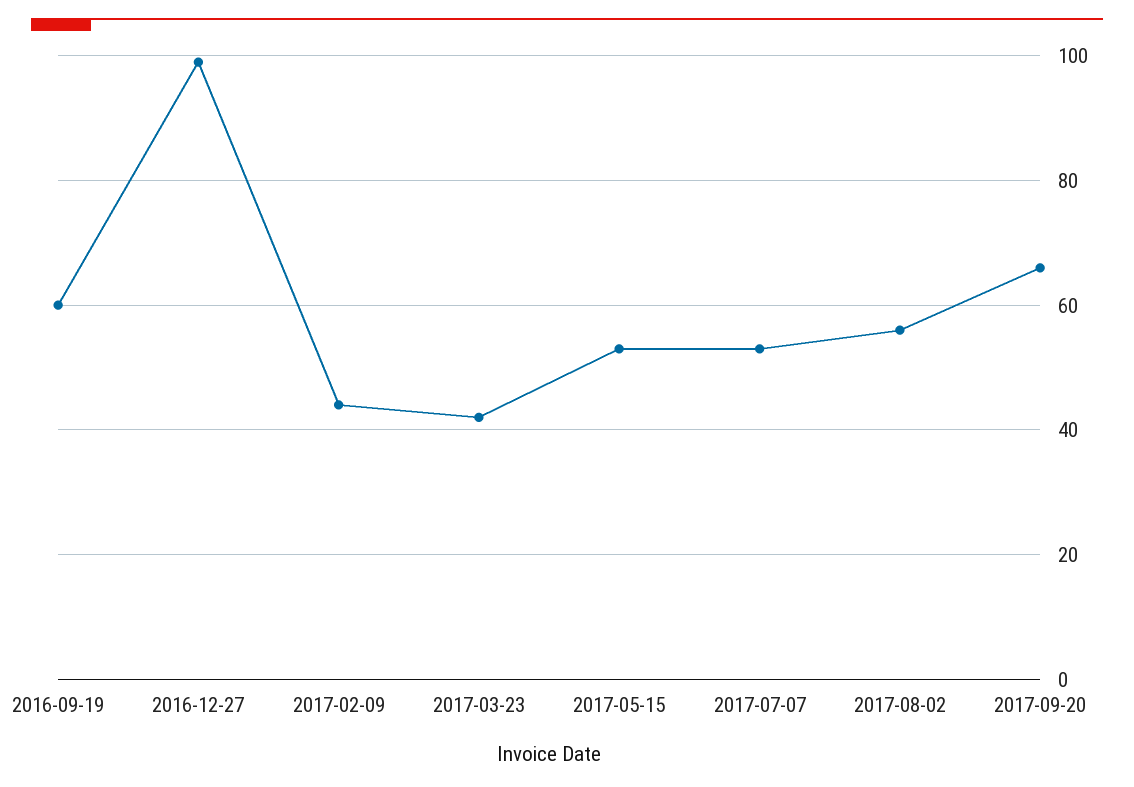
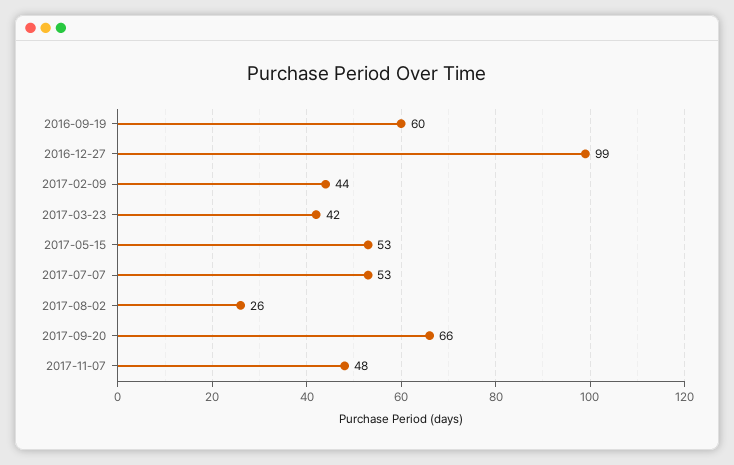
2017-08-02: 55 -> 26
2017-11-07: none -> 48

